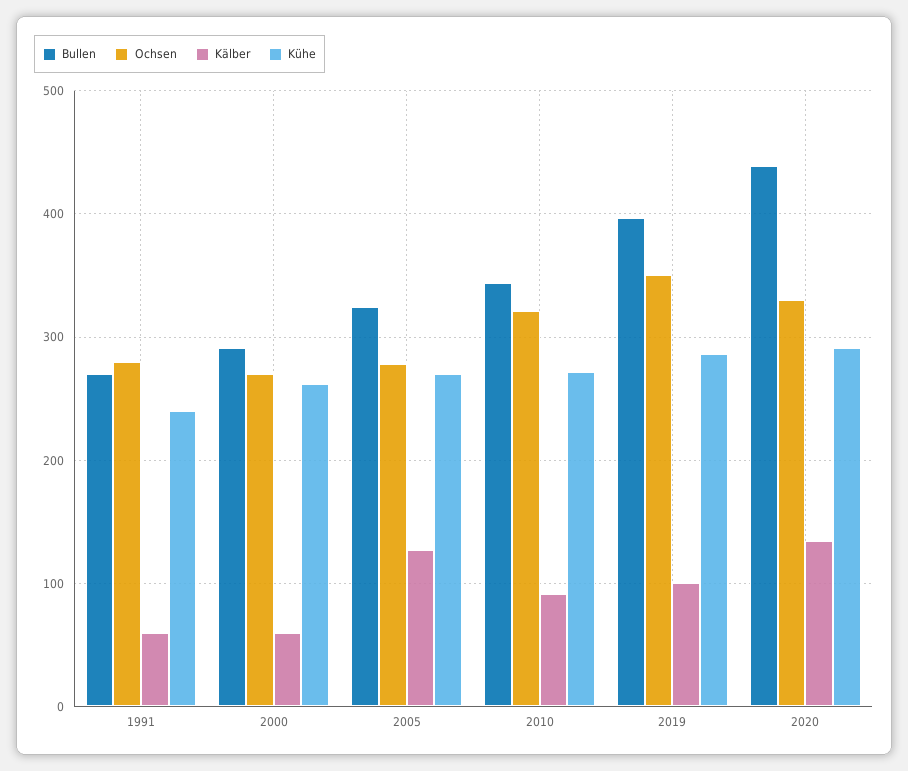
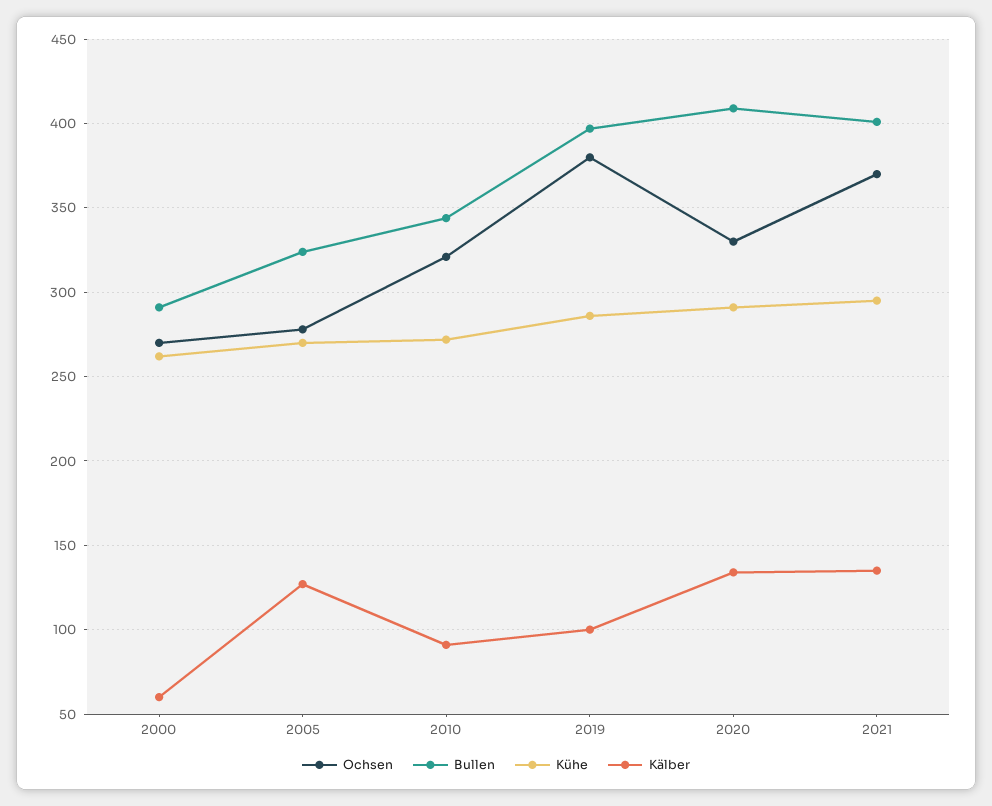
Bullen, 1991: 270 -> none
Ochsen, 1991: 280 -> none
Kälber, 1991: 60 -> none
Kühe, 1991: 240 -> none
Ochsen, 2019: 350 -> 380
Bullen, 2020: 440 -> 410
Ochsen, 2021: none -> 370
Bullen, 2021: none -> 400
Kühe, 2021: none -> 295
Kälber, 2021: none -> 135

